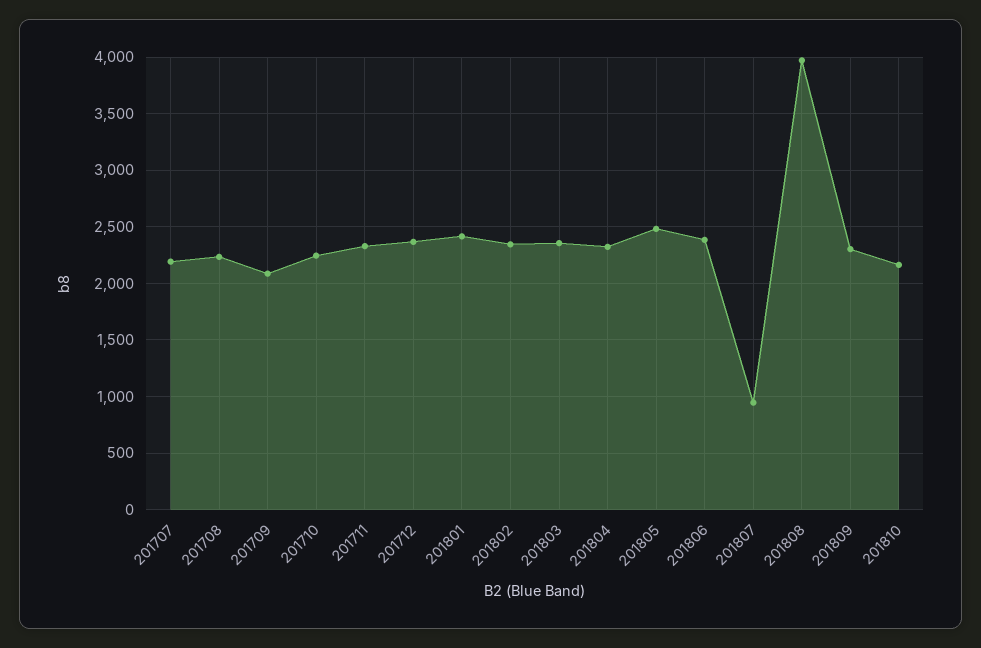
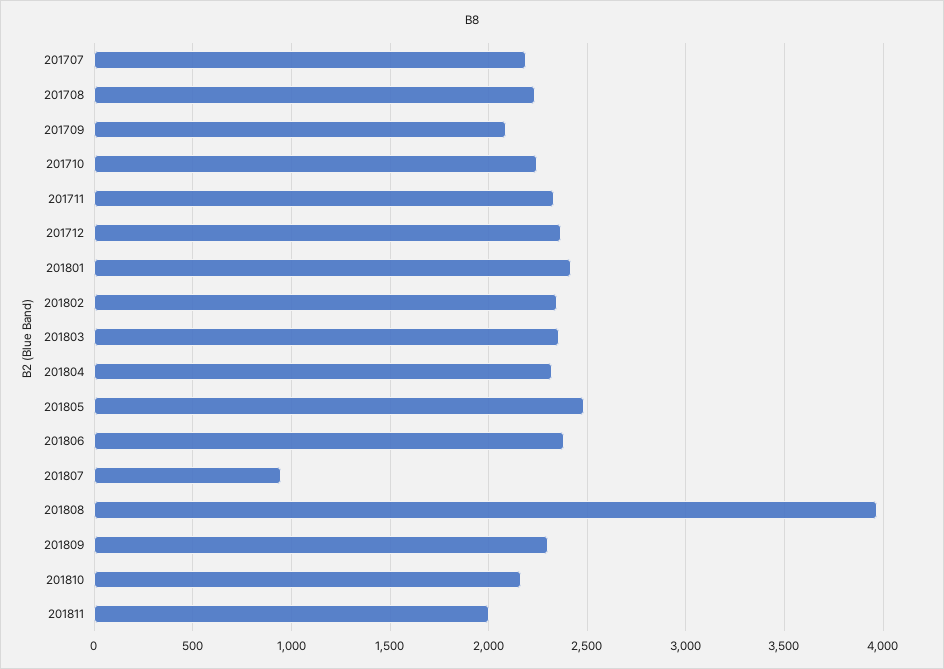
201811: none -> 2000

